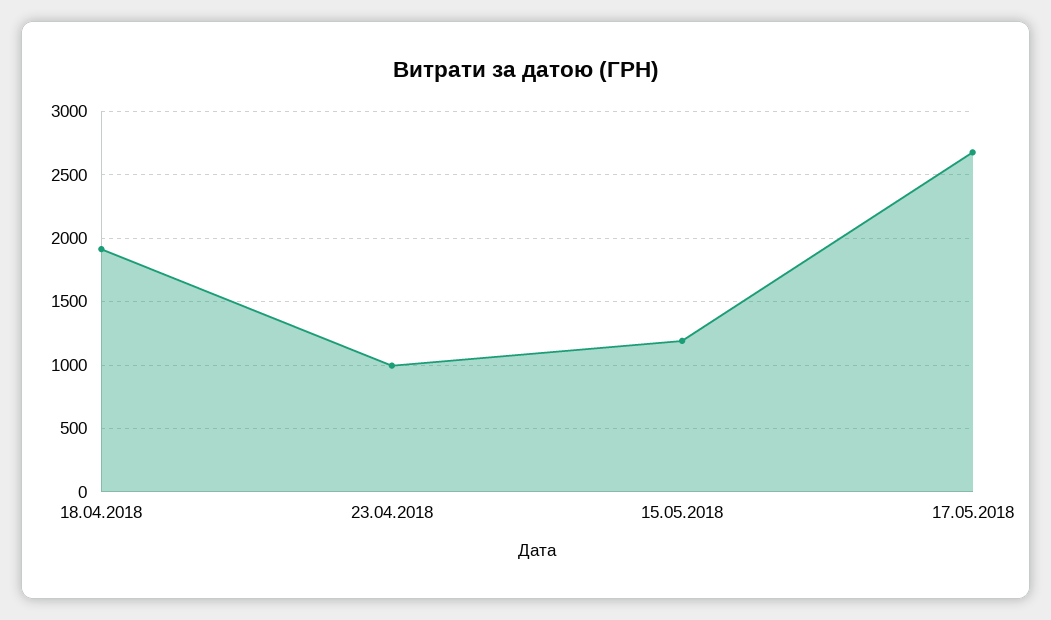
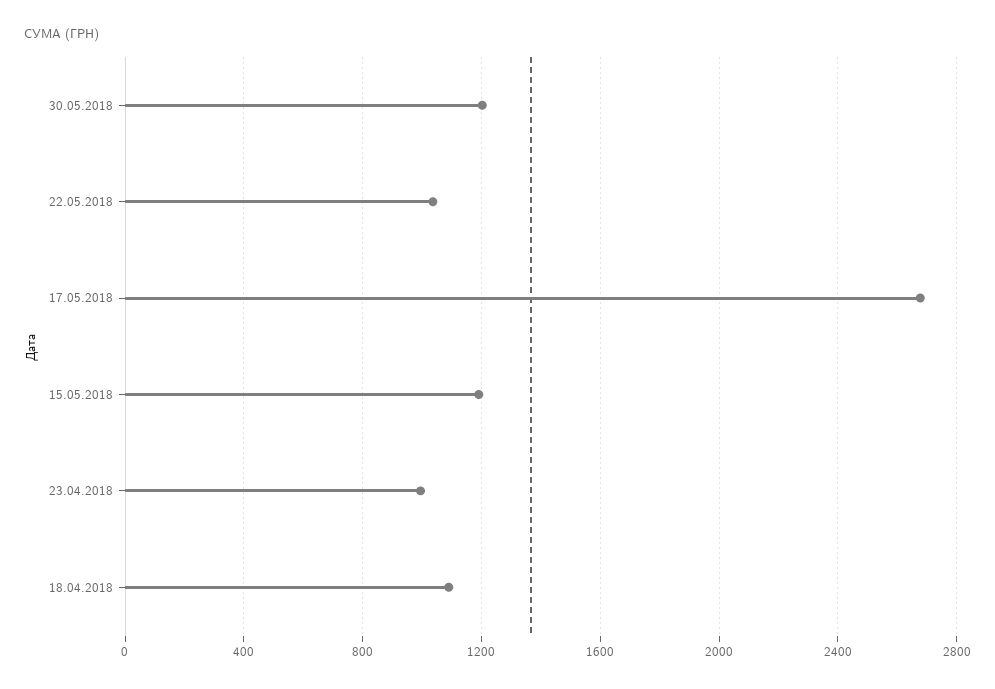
18.04.2018: 1900 -> 1100
30.05.2018: none -> 1200
22.05.2018: none -> 1050

